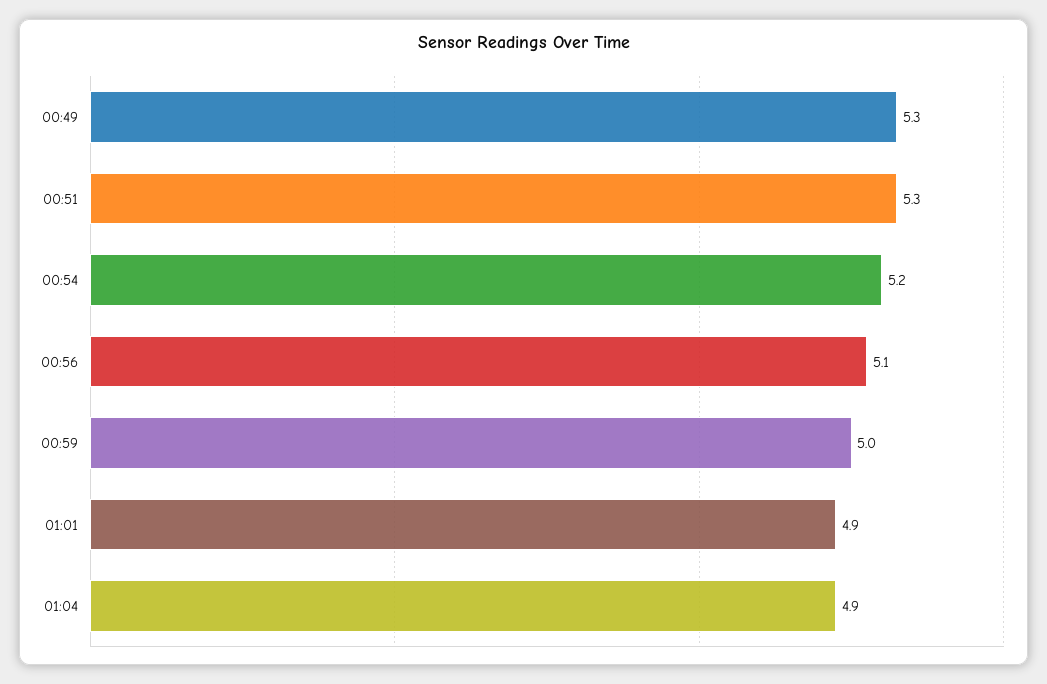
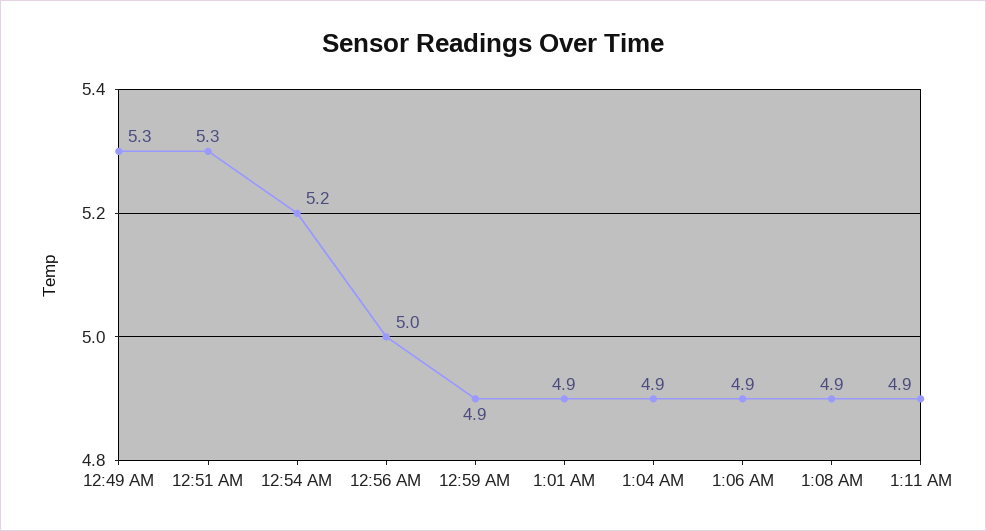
00:56: 5.1 -> 5
00:59: 5 -> 4.9
1:06 AM: none -> 4.9
1:08 AM: none -> 4.9
1:11 AM: none -> 4.9

